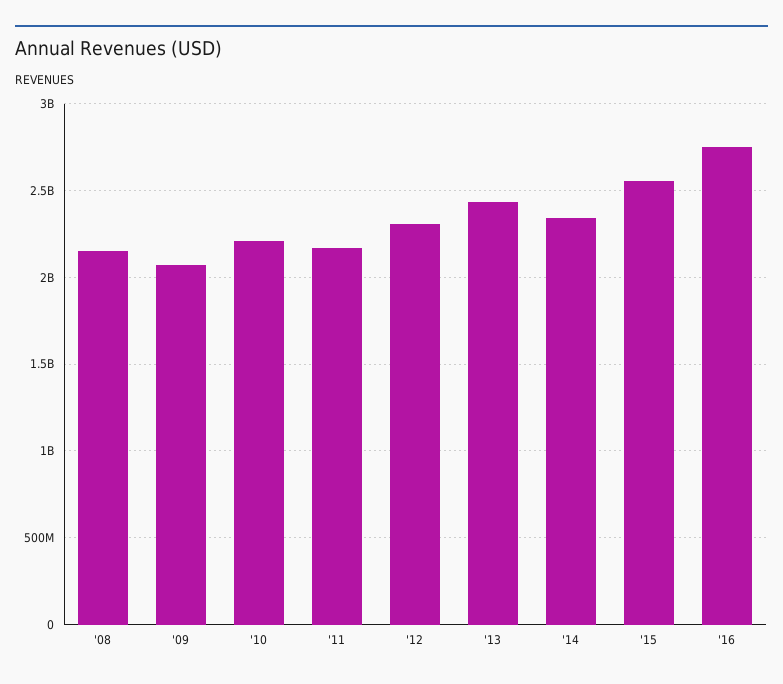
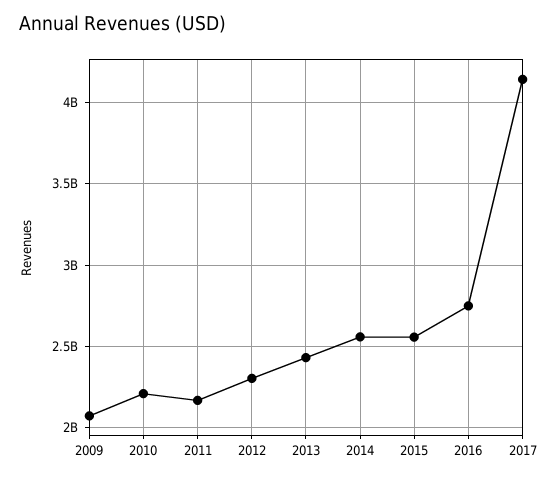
'08: 2150000000 -> none
'14: 2350000000 -> 2550000000
2017: none -> 4150000000

